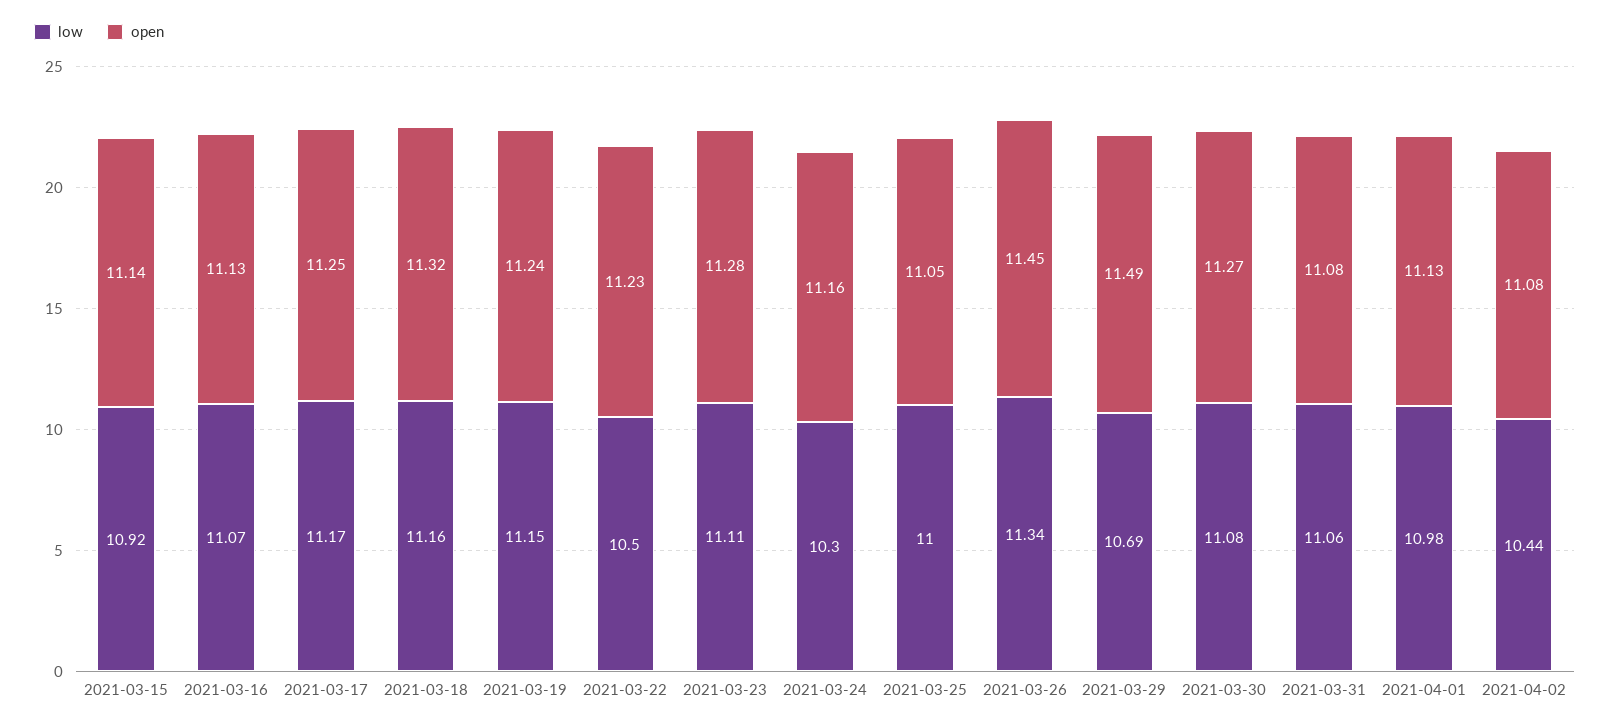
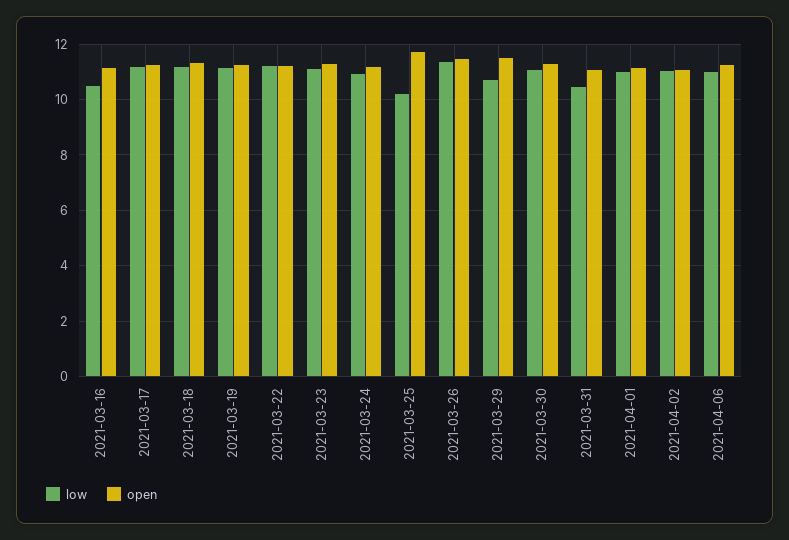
low, 2021-03-15: 10.92 -> none
open, 2021-03-15: 11.14 -> none
low, 2021-03-16: 11.07 -> 10.5
low, 2021-03-22: 10.5 -> 11.25
low, 2021-03-24: 10.3 -> 11
low, 2021-03-25: 11 -> 10.25
open, 2021-03-25: 11.05 -> 11.75
low, 2021-03-31: 11.06 -> 10.5
low, 2021-04-02: 10.44 -> 11
low, 2021-04-06: none -> 11
open, 2021-04-06: none -> 11.25

